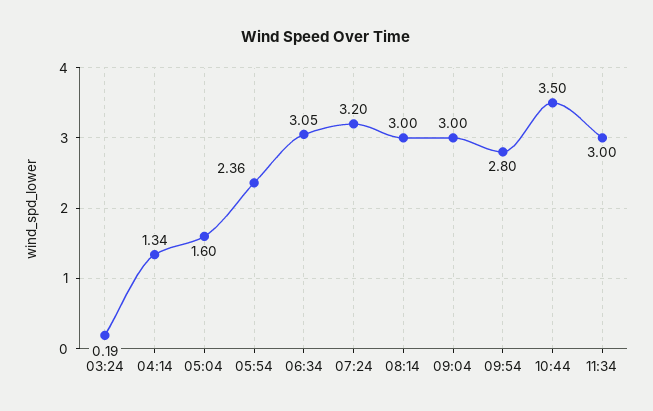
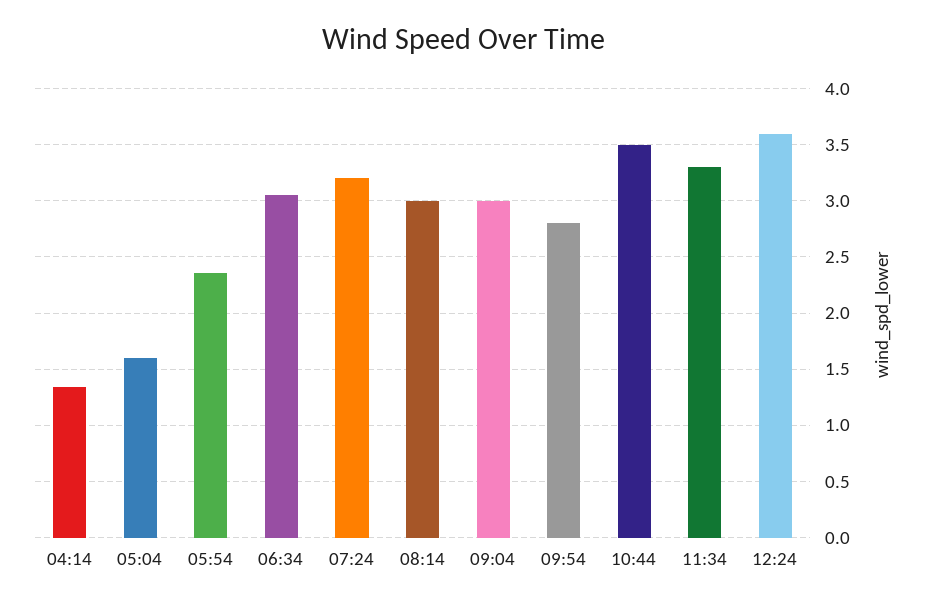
03:24: 0.19 -> none
11:34: 3 -> 3.3
12:24: none -> 3.6

